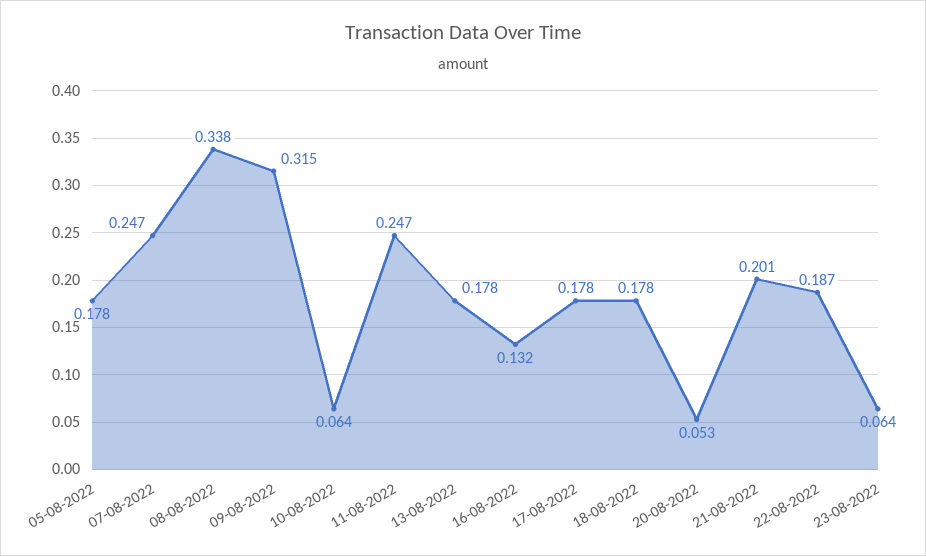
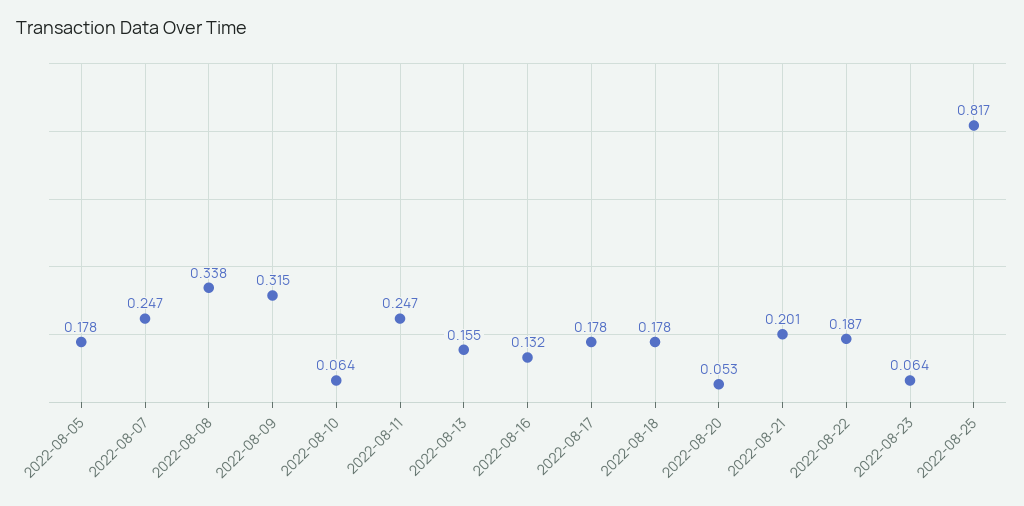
13-08-2022: 0.178 -> 0.155
2022-08-25: none -> 0.817

